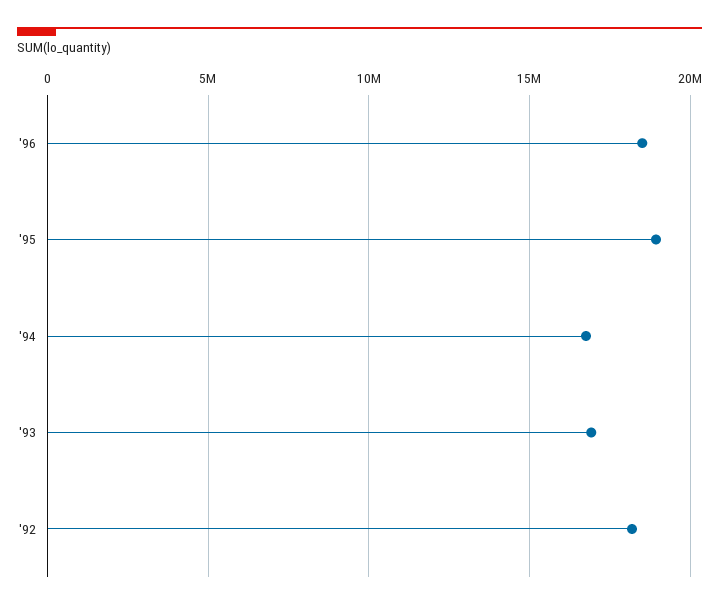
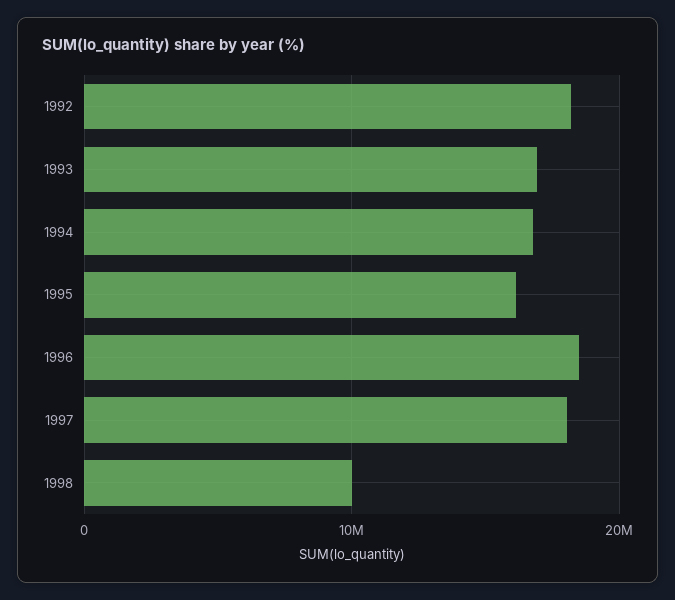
'95: 19000000 -> 16000000
1997: none -> 18000000
1998: none -> 10000000

